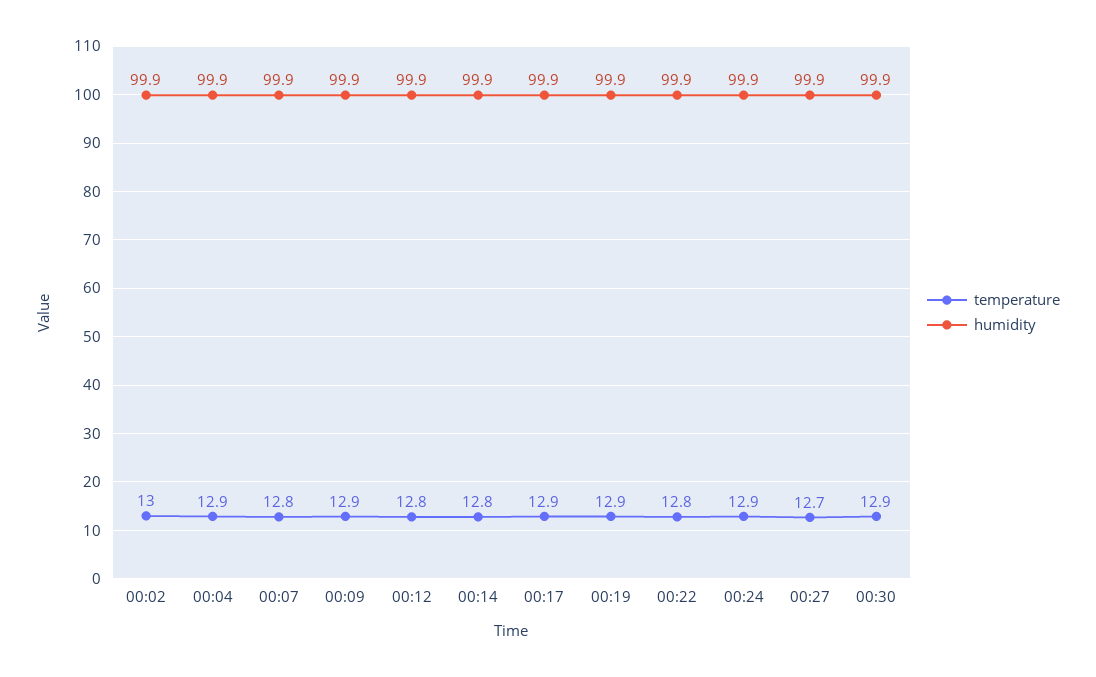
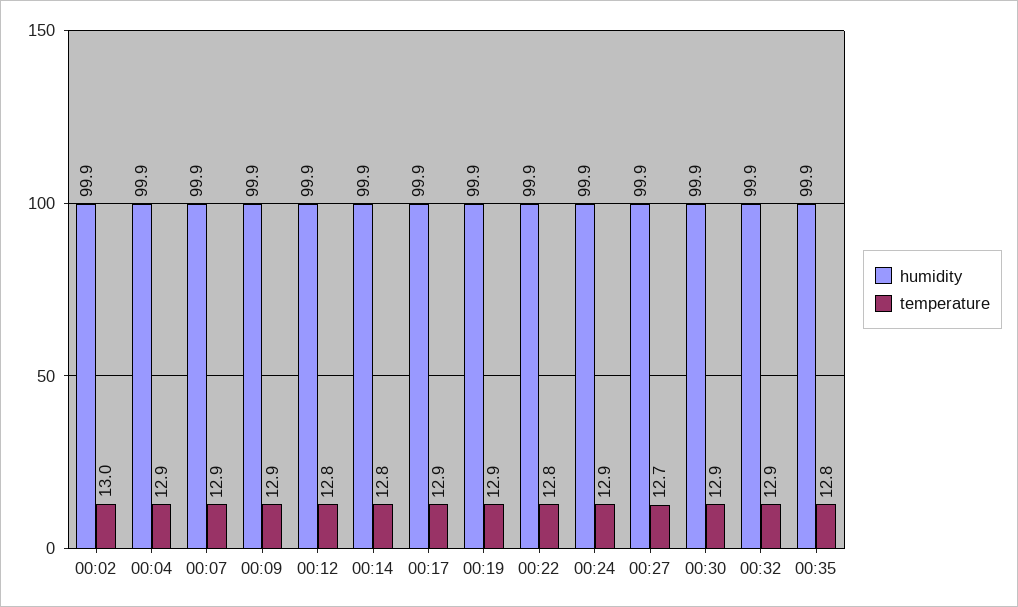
temperature, 00:07: 12.8 -> 12.9
humidity, 00:32: none -> 99.9
temperature, 00:32: none -> 12.9
humidity, 00:35: none -> 99.9
temperature, 00:35: none -> 12.8

